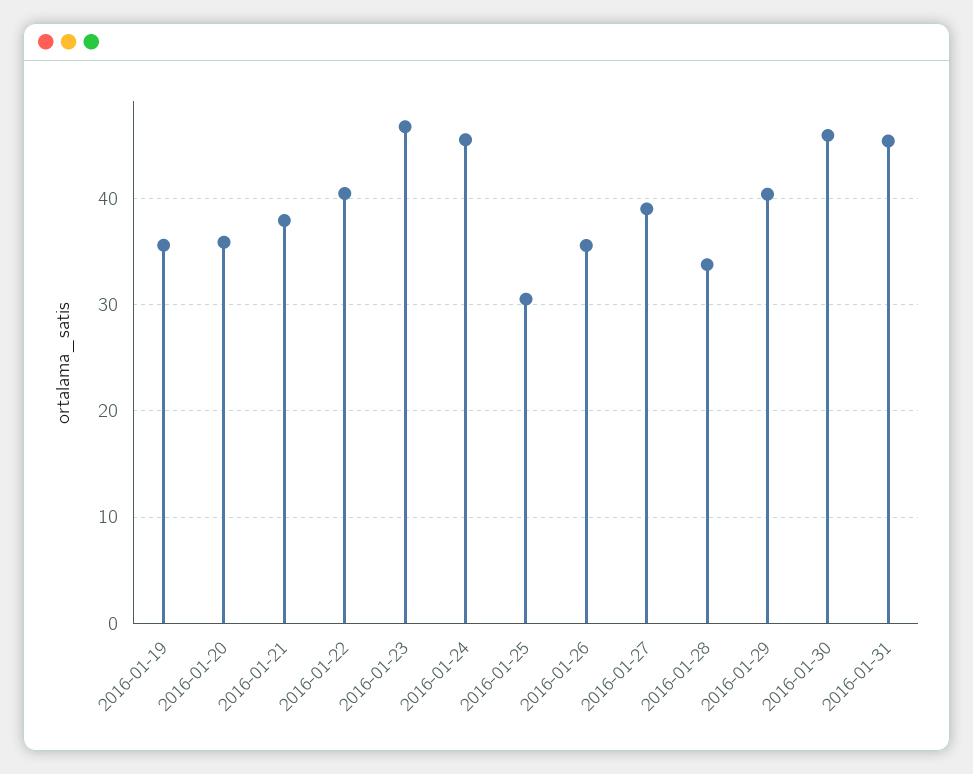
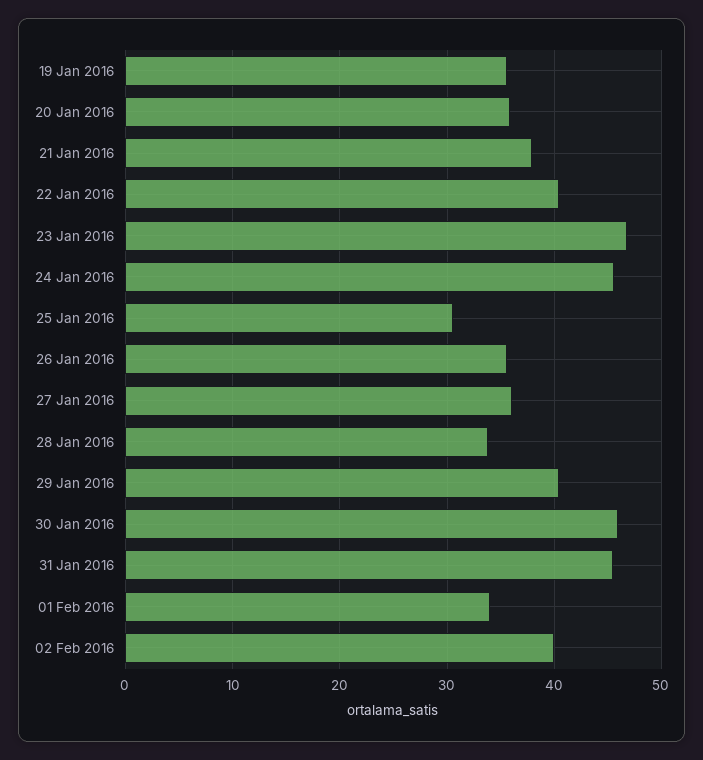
2016-01-27: 39 -> 36
01 Feb 2016: none -> 34
02 Feb 2016: none -> 40

